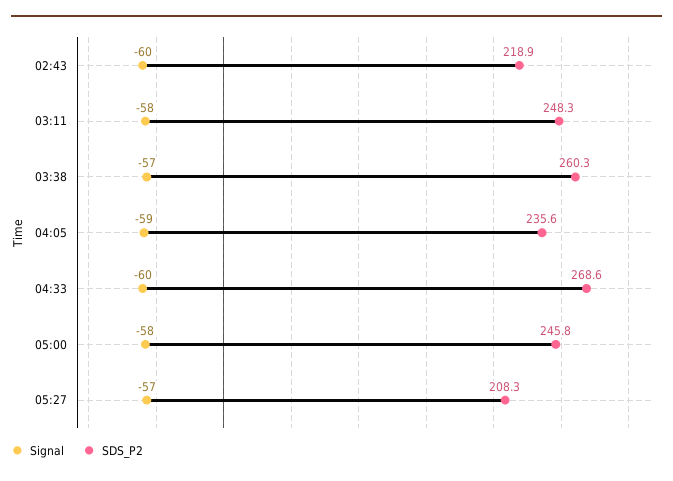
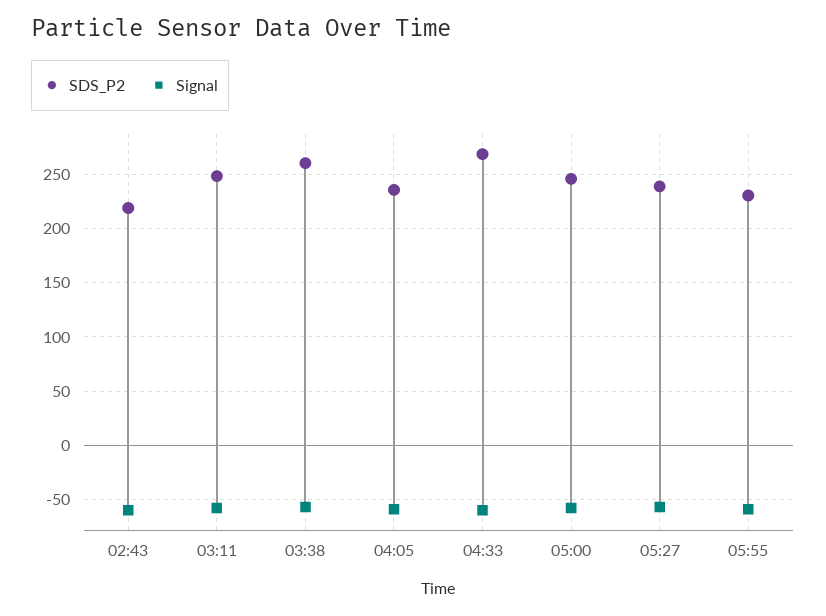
SDS_P2, 05:27: 208.3 -> 240
SDS_P2, 05:55: none -> 230
Signal, 05:55: none -> -60

